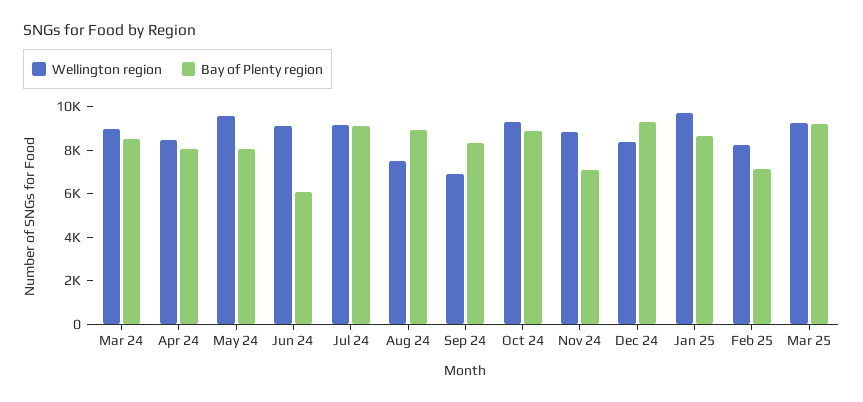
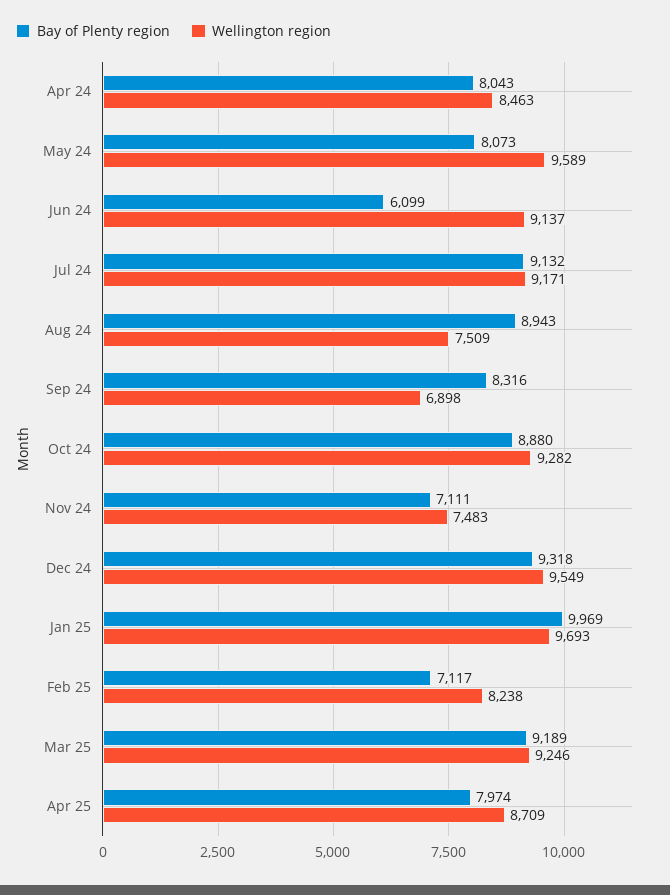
Wellington region, Mar 24: 9000 -> none
Bay of Plenty region, Mar 24: 8500 -> none
Wellington region, Nov 24: 9000 -> 7483
Wellington region, Dec 24: 8500 -> 9549
Bay of Plenty region, Jan 25: 8500 -> 9969
Bay of Plenty region, Apr 25: none -> 7974
Wellington region, Apr 25: none -> 8709

